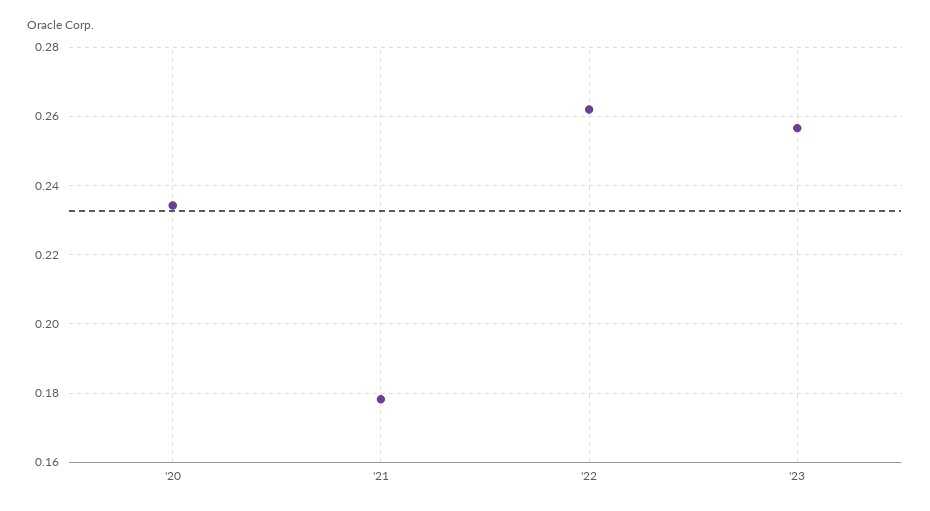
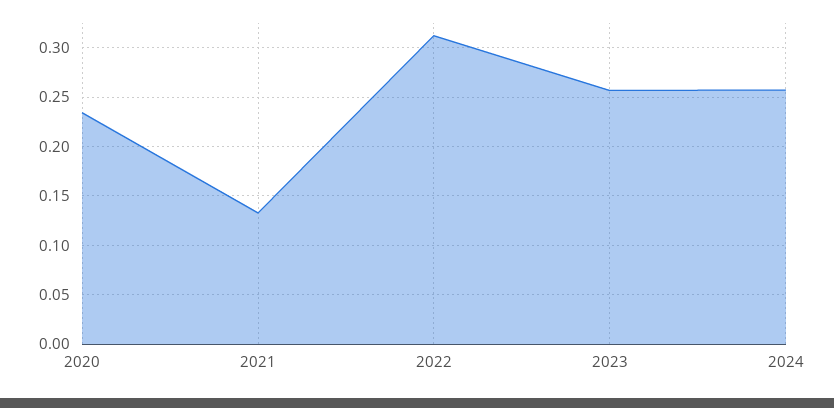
'21: 0.178 -> 0.13
'22: 0.262 -> 0.31
2024: none -> 0.26

